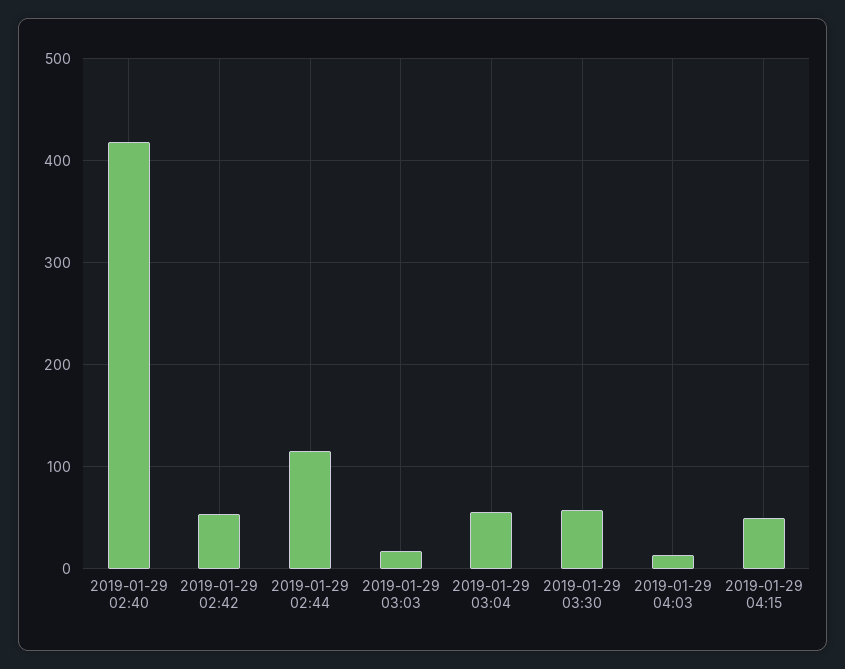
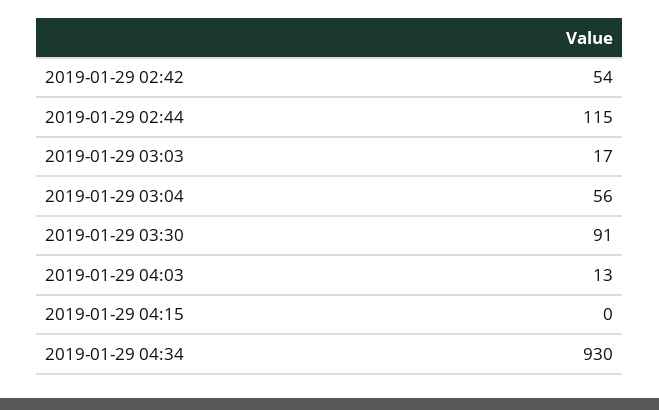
2019-01-29 02:40: 420 -> none
2019-01-29 03:30: 60 -> 91
2019-01-29 04:15: 50 -> 0
2019-01-29 04:34: none -> 930

